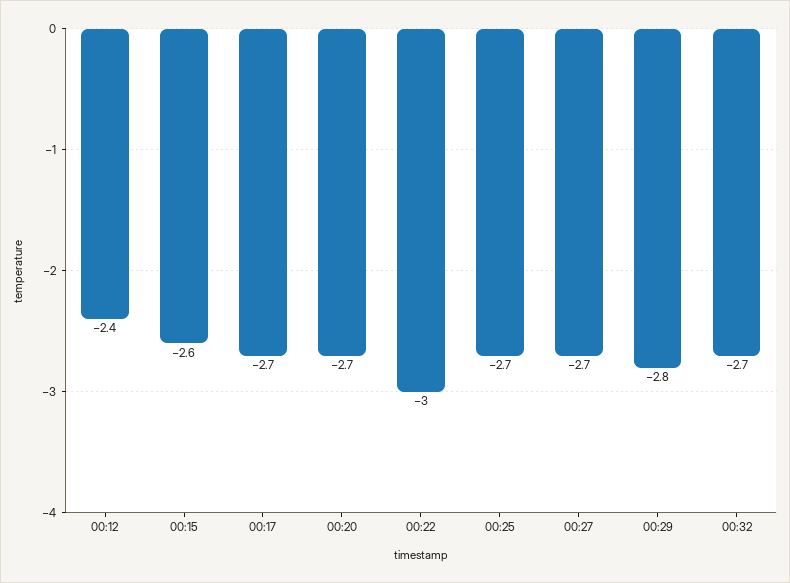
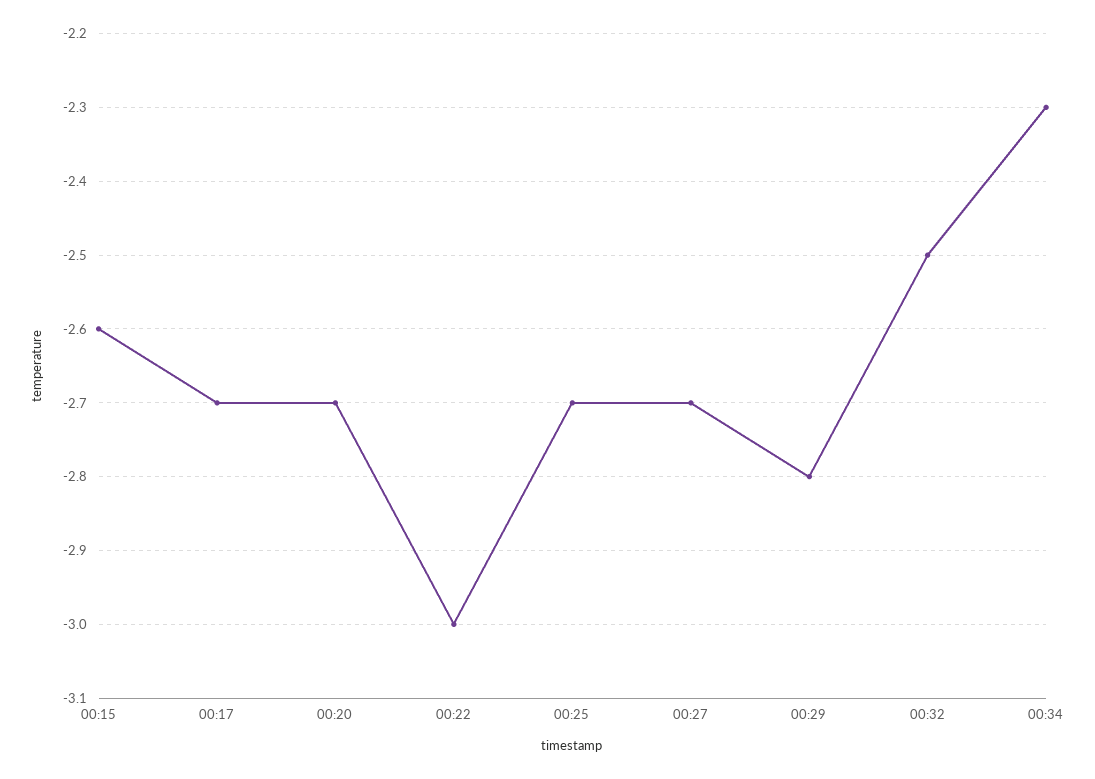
00:12: -2.4 -> none
00:32: -2.7 -> -2.5
00:34: none -> -2.3

